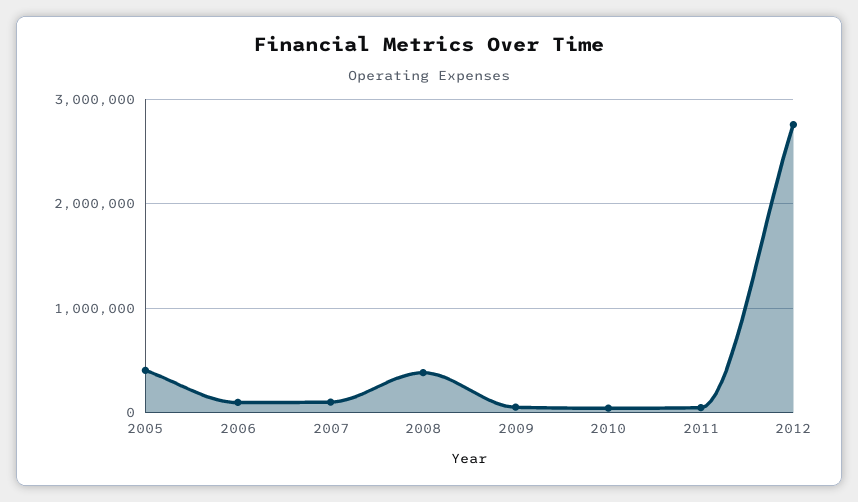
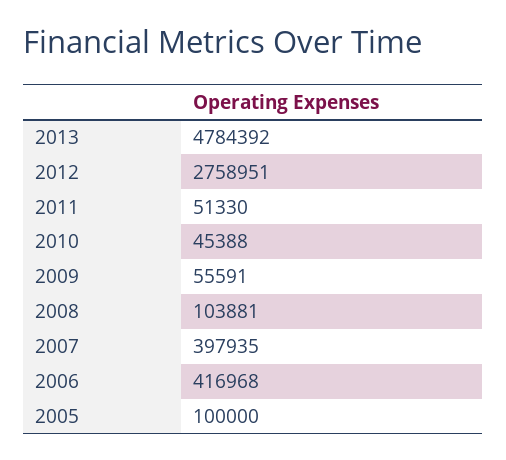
2005: 400000 -> 100000
2006: 100000 -> 416968
2007: 100000 -> 397935
2008: 400000 -> 103881
2013: none -> 4784392

